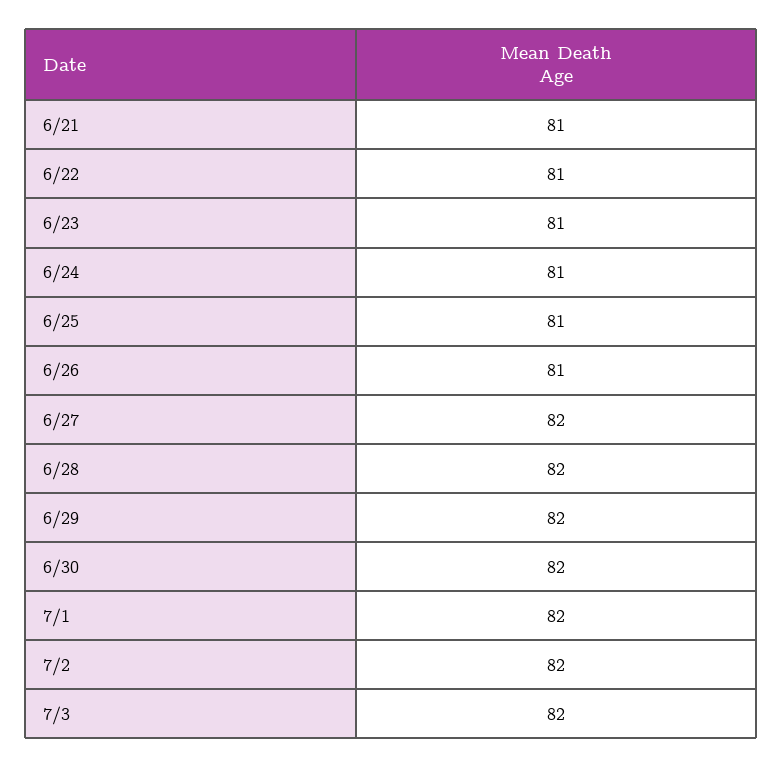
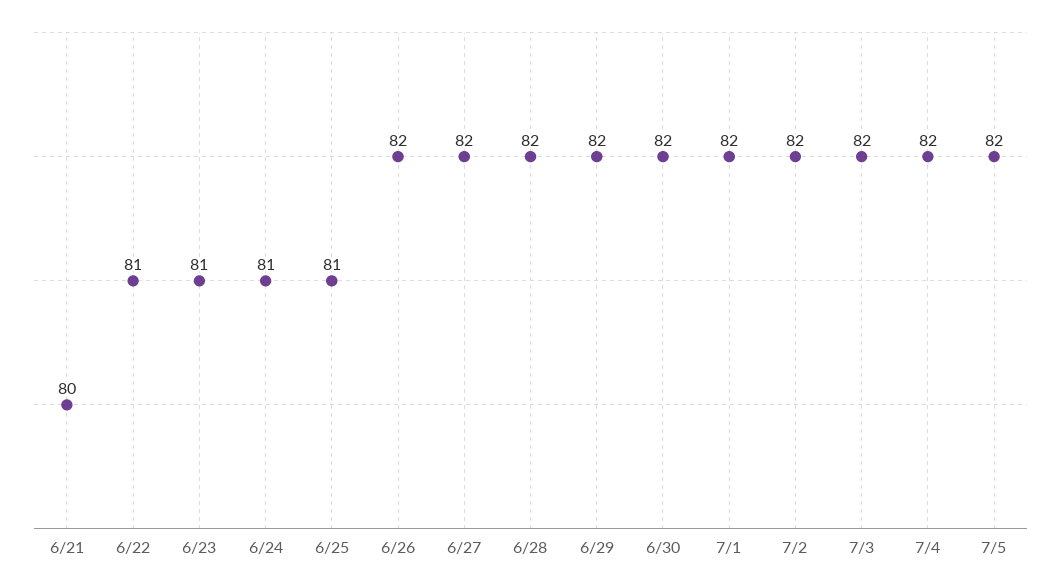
6/21: 81 -> 80
6/26: 81 -> 82
7/4: none -> 82
7/5: none -> 82

